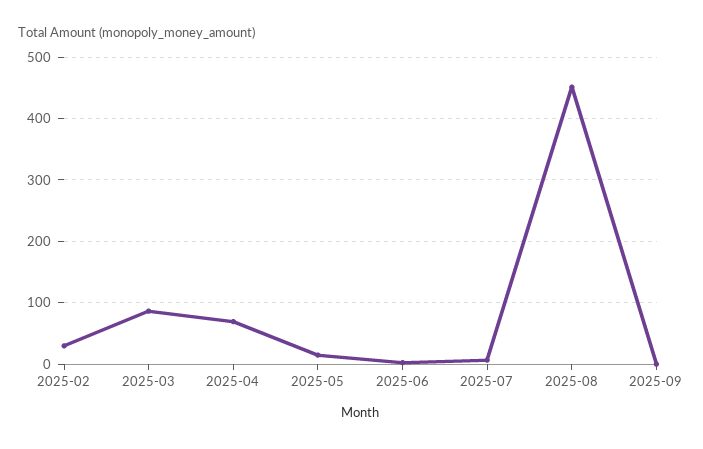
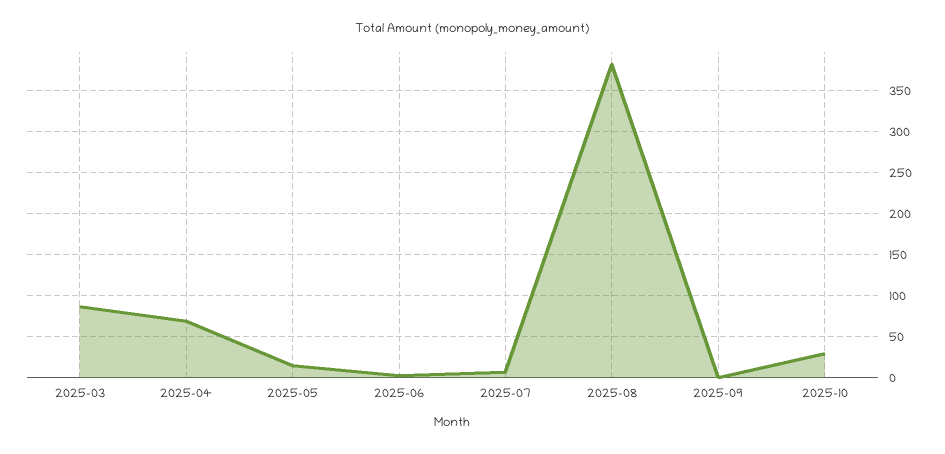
2025-02: 30 -> none
2025-08: 450 -> 380
2025-10: none -> 30

